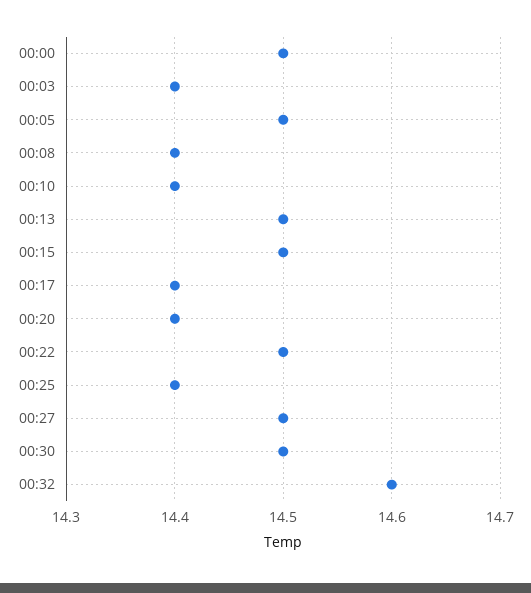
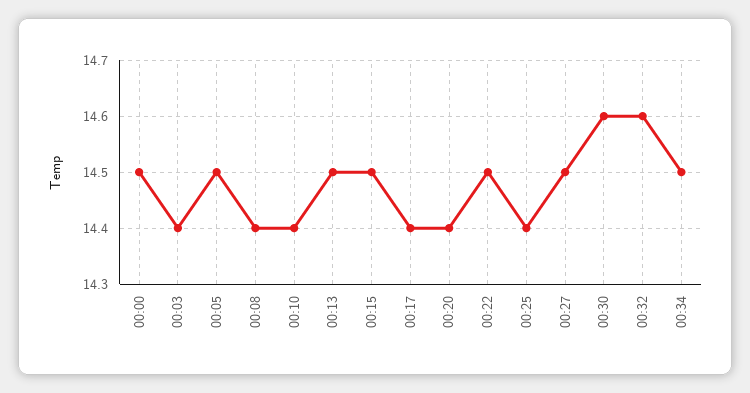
00:30: 14.5 -> 14.6
00:34: none -> 14.5

